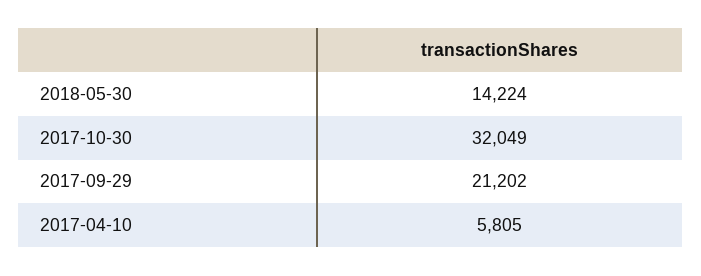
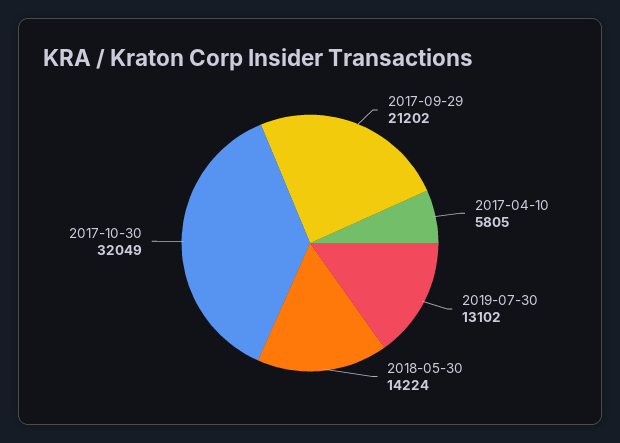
2019-07-30: none -> 13102

